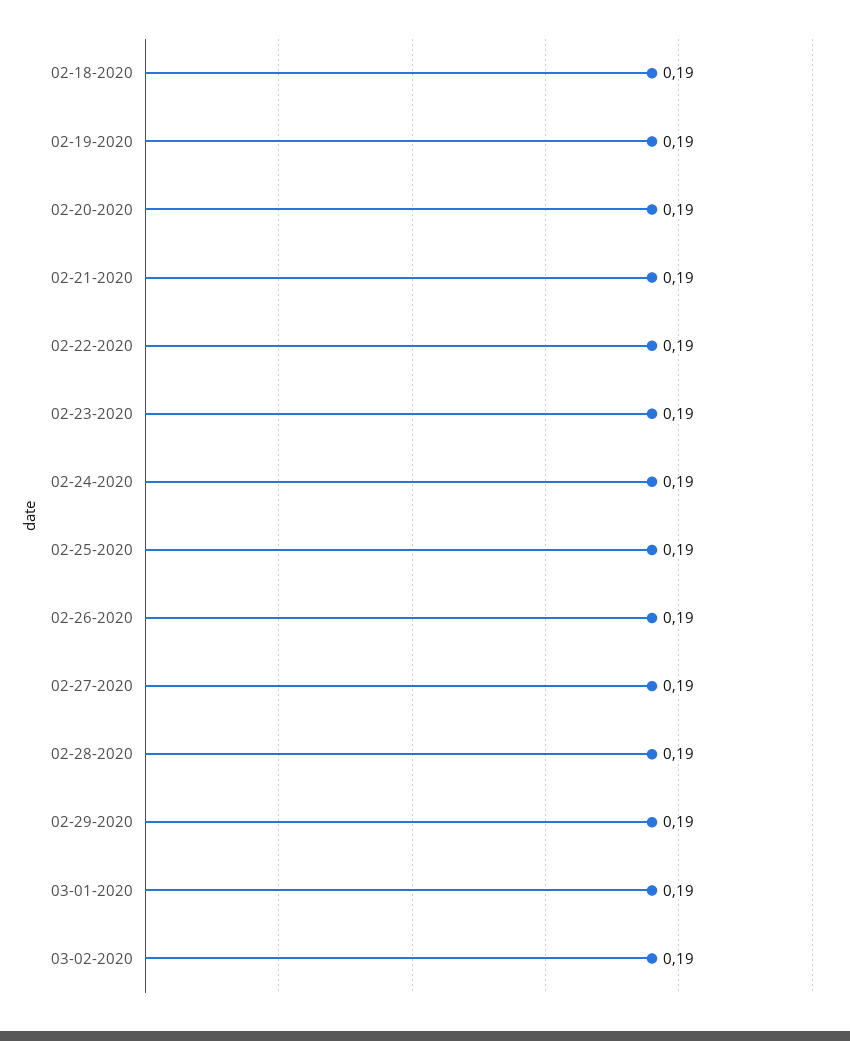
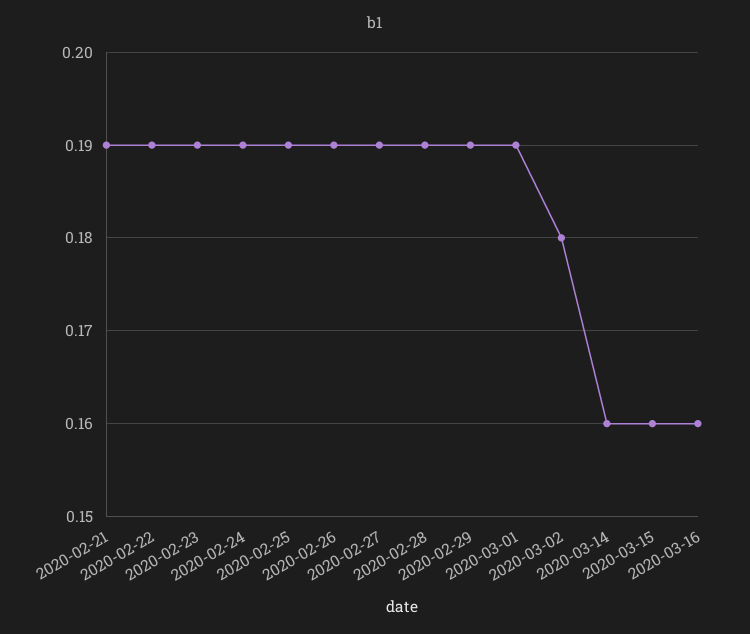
02-18-2020: 0.19 -> none
02-19-2020: 0.19 -> none
02-20-2020: 0.19 -> none
03-02-2020: 0.19 -> 0.18
2020-03-14: none -> 0.16
2020-03-15: none -> 0.16
2020-03-16: none -> 0.16

